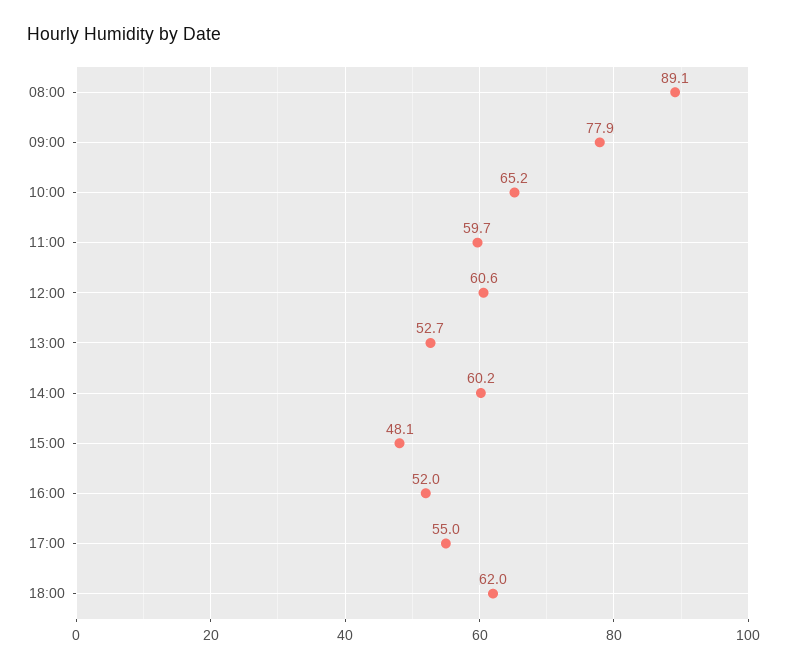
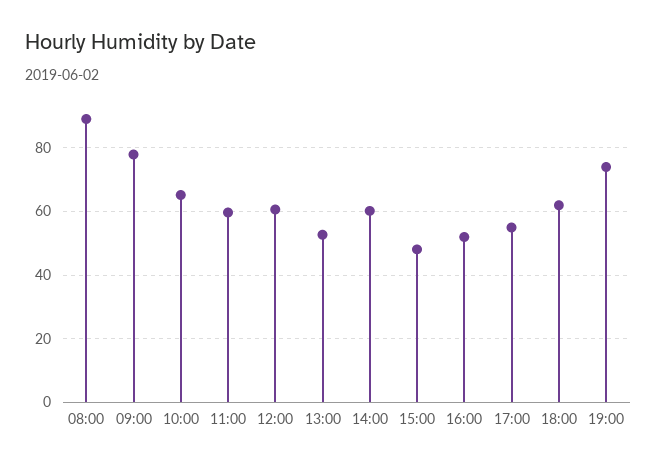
19:00: none -> 74

